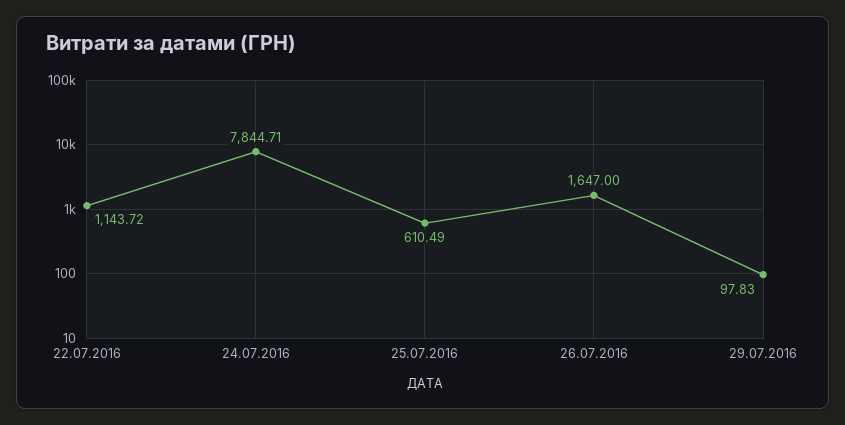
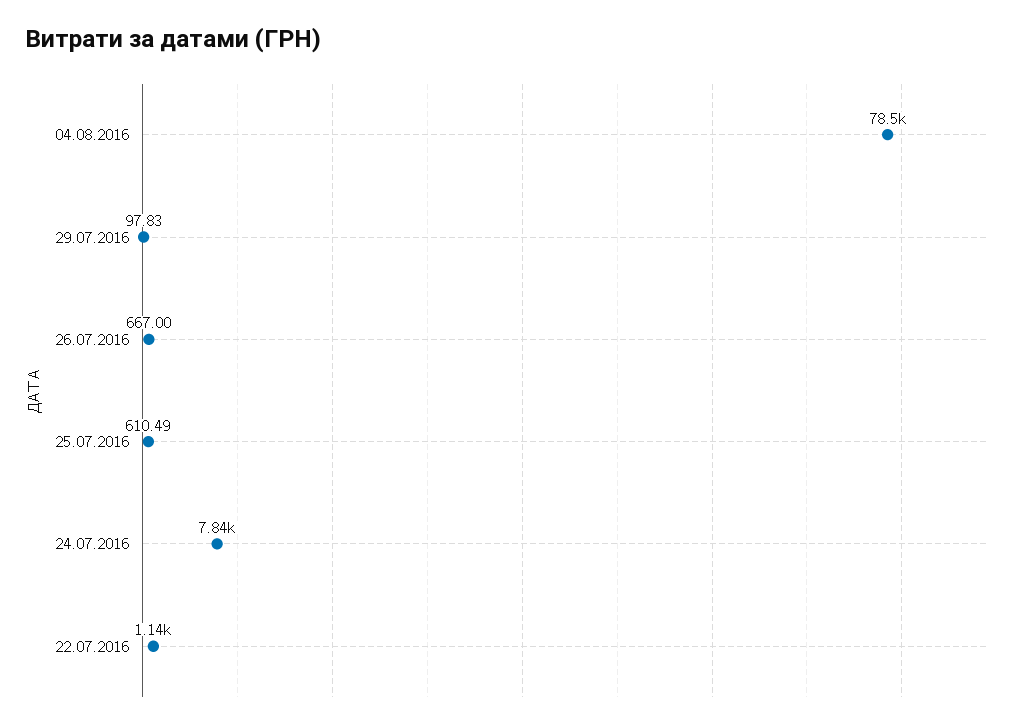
26.07.2016: 1647 -> 667
04.08.2016: none -> 78500

